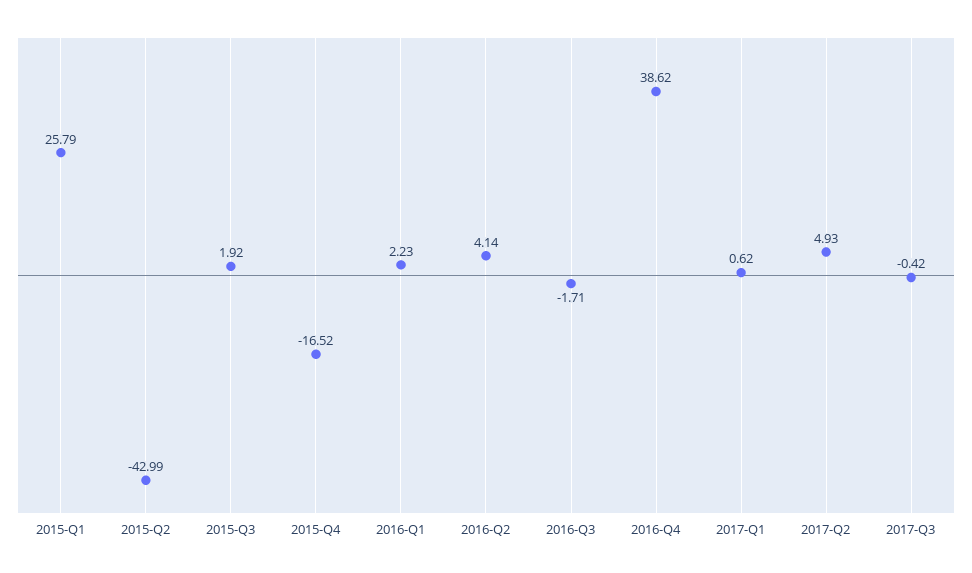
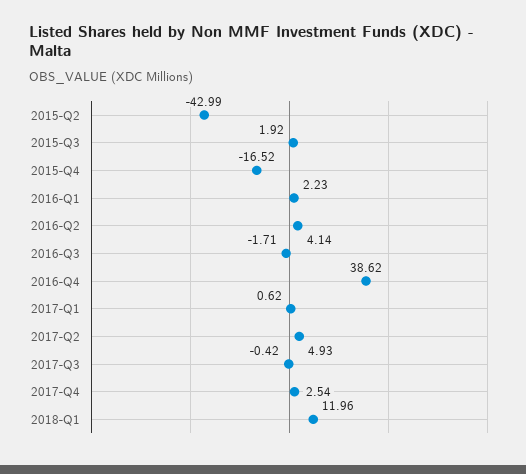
2015-Q1: 25.79 -> none
2017-Q4: none -> 2.54
2018-Q1: none -> 11.96

